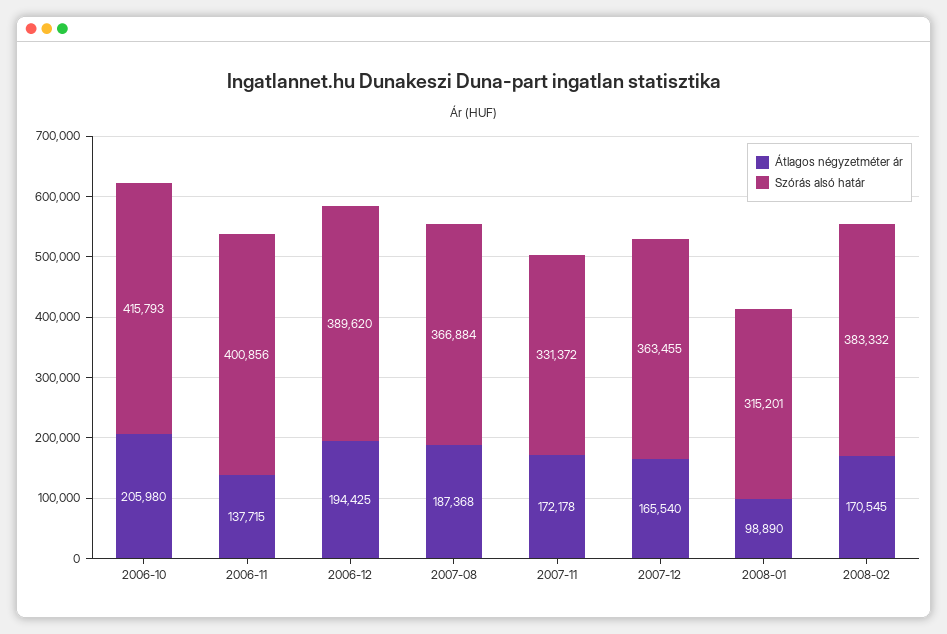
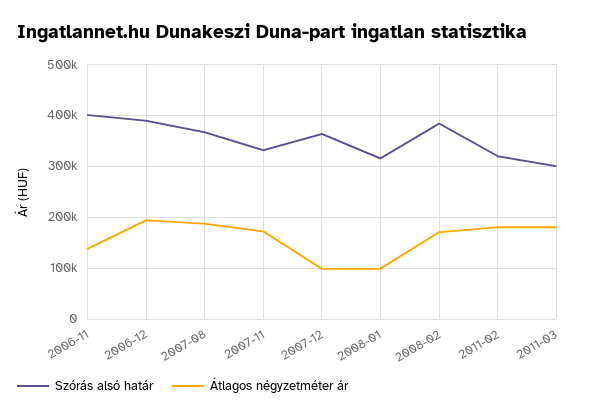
Átlagos négyzetméter ár, 2006-10: 205980 -> none
Szórás alsó határ, 2006-10: 415793 -> none
Átlagos négyzetméter ár, 2007-12: 165540 -> 100000
Szórás alsó határ, 2011-02: none -> 320000
Átlagos négyzetméter ár, 2011-02: none -> 180000
Szórás alsó határ, 2011-03: none -> 300000
Átlagos négyzetméter ár, 2011-03: none -> 180000

